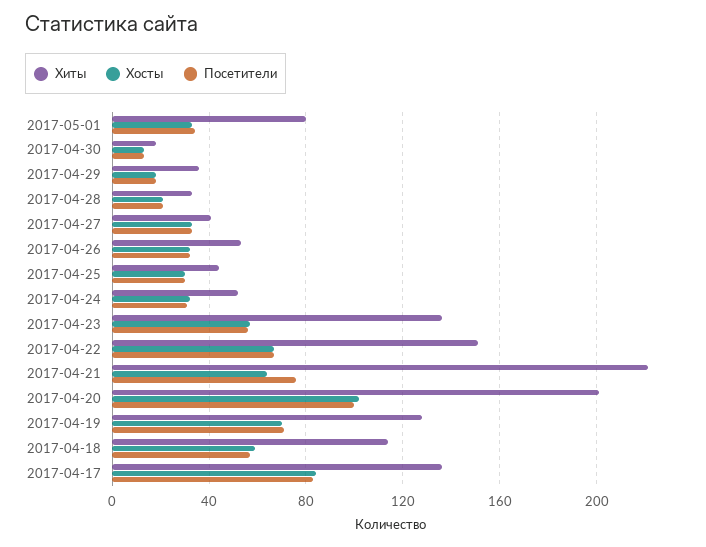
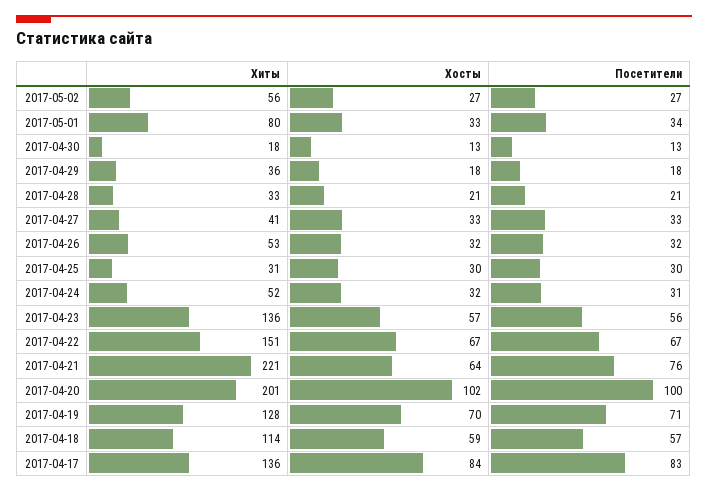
Хиты, 2017-04-25: 45 -> 31
Хиты, 2017-05-02: none -> 56
Хосты, 2017-05-02: none -> 27
Посетители, 2017-05-02: none -> 27

